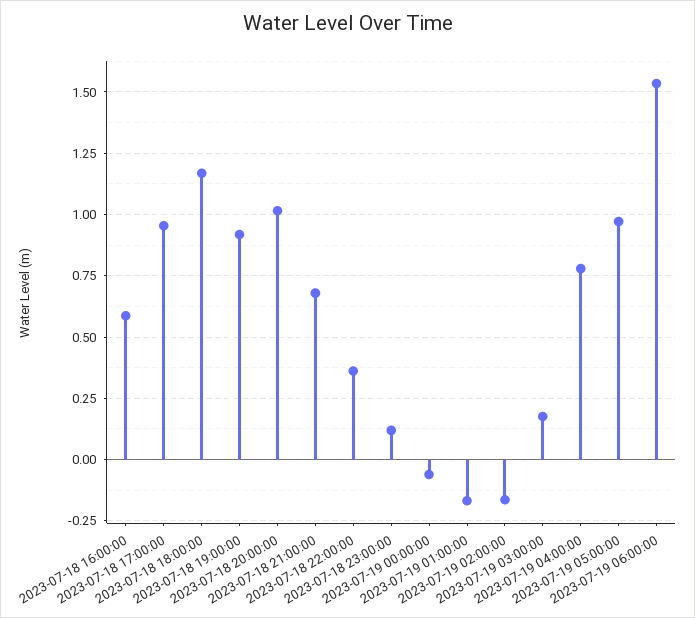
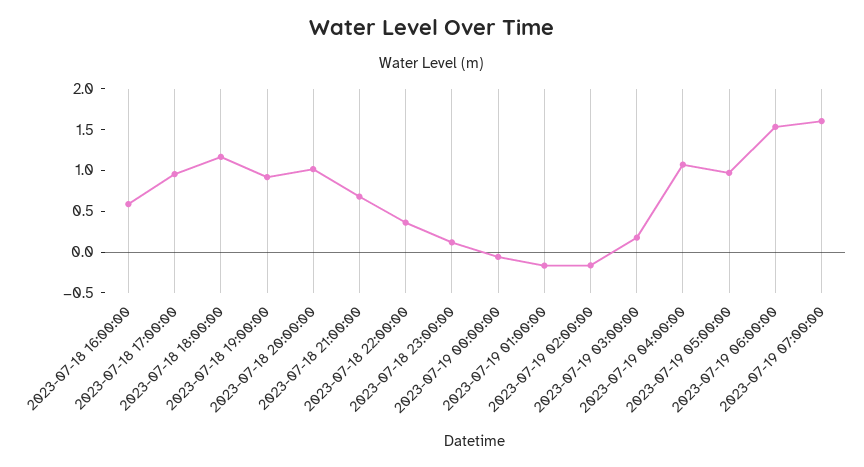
2023-07-19 04:00:00: 0.775 -> 1.1
2023-07-19 07:00:00: none -> 1.6

